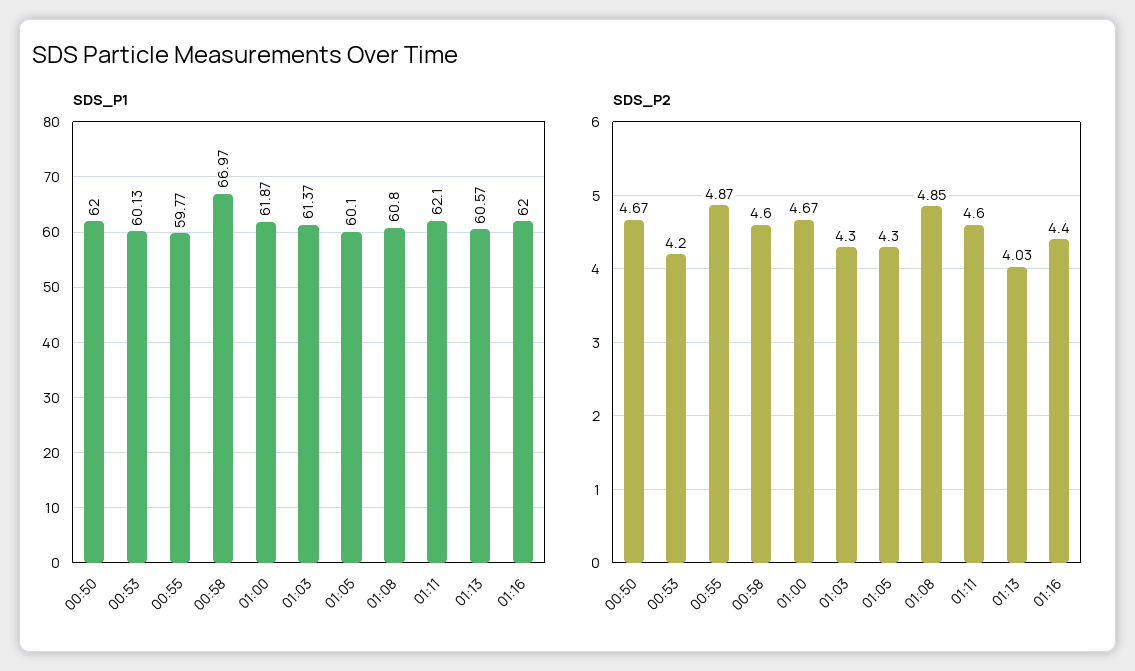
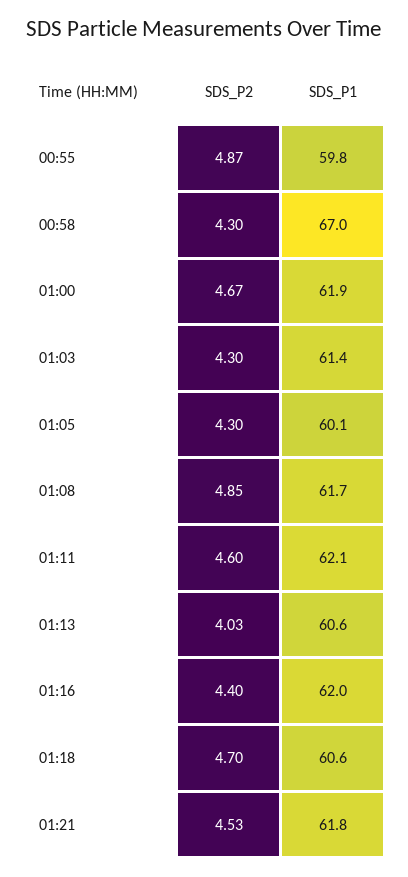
SDS_P1, 00:50: 62 -> none
SDS_P1, 00:53: 60.13 -> none
SDS_P1, 01:08: 60.8 -> 61.7
SDS_P2, 00:50: 4.67 -> none
SDS_P2, 00:53: 4.2 -> none
SDS_P2, 00:58: 4.6 -> 4.3
SDS_P2, 01:18: none -> 4.7
SDS_P1, 01:18: none -> 60.6
SDS_P2, 01:21: none -> 4.53
SDS_P1, 01:21: none -> 61.8

